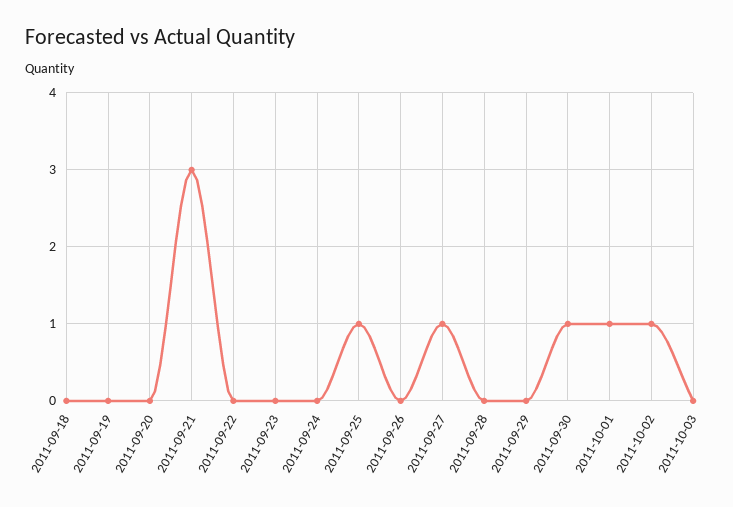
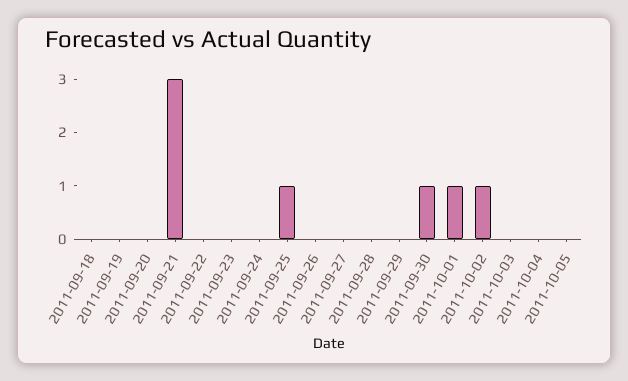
2011-09-27: 1 -> 0
2011-10-04: none -> 0
2011-10-05: none -> 0

